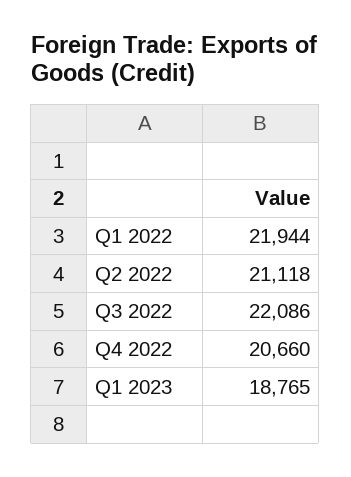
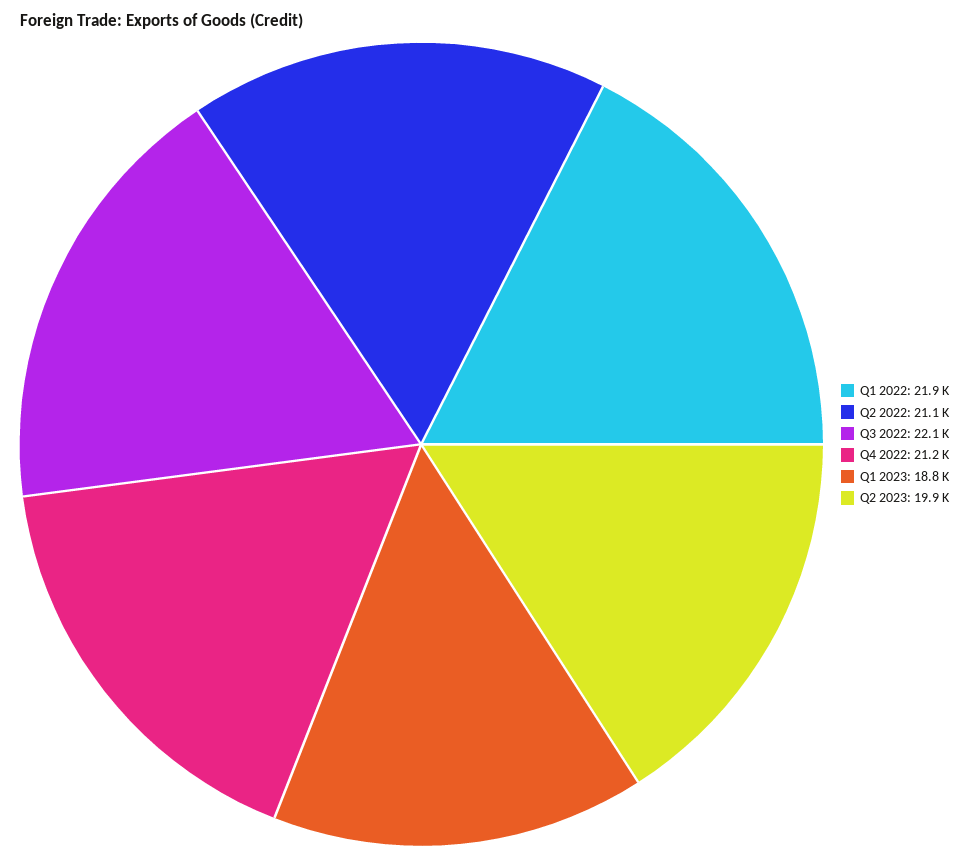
Q4 2022: 20660 -> 21200
Q2 2023: none -> 19900

